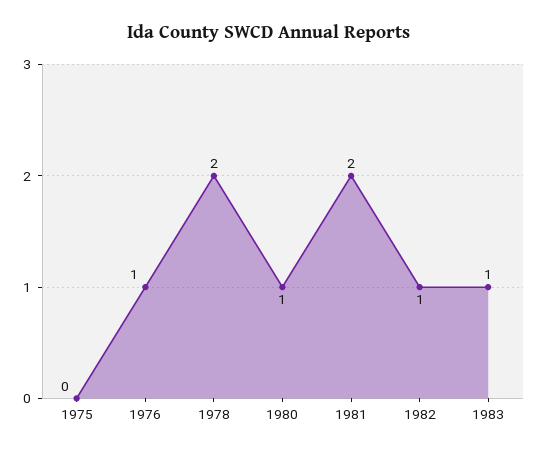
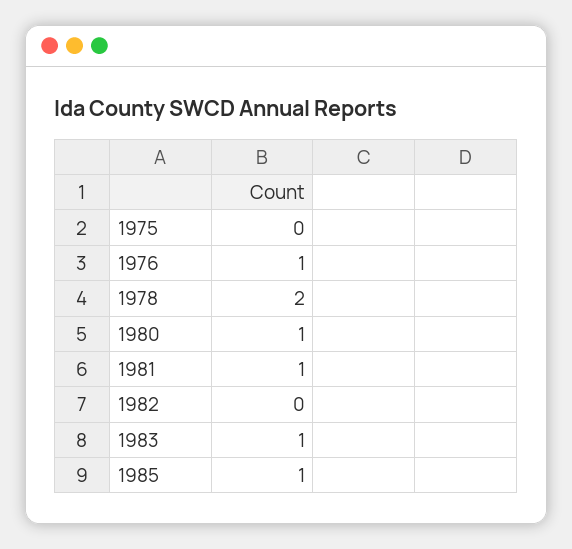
1981: 2 -> 1
1982: 1 -> 0
1985: none -> 1

